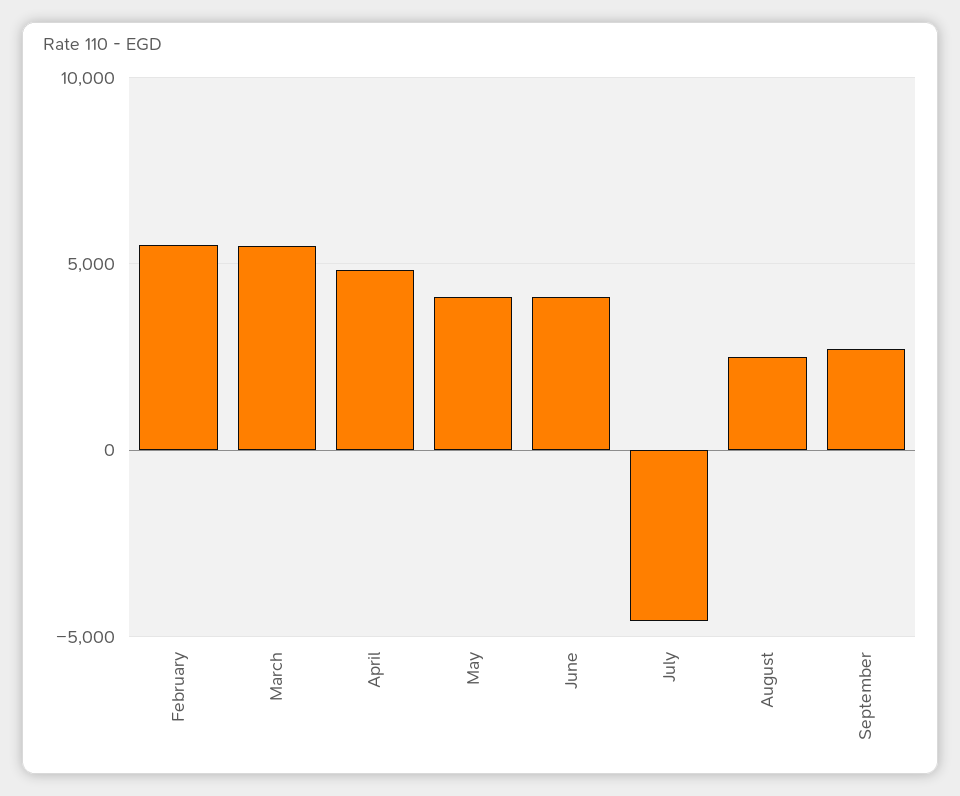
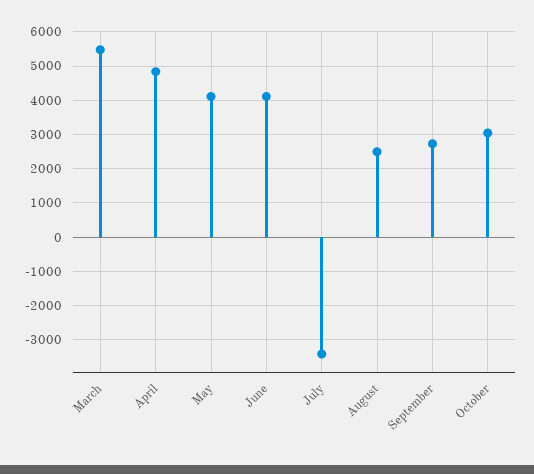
February: 5500 -> none
July: -4500 -> -3400
October: none -> 3000

